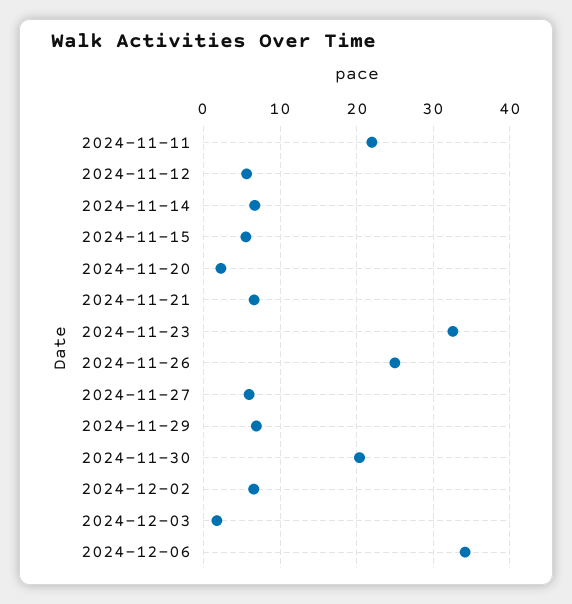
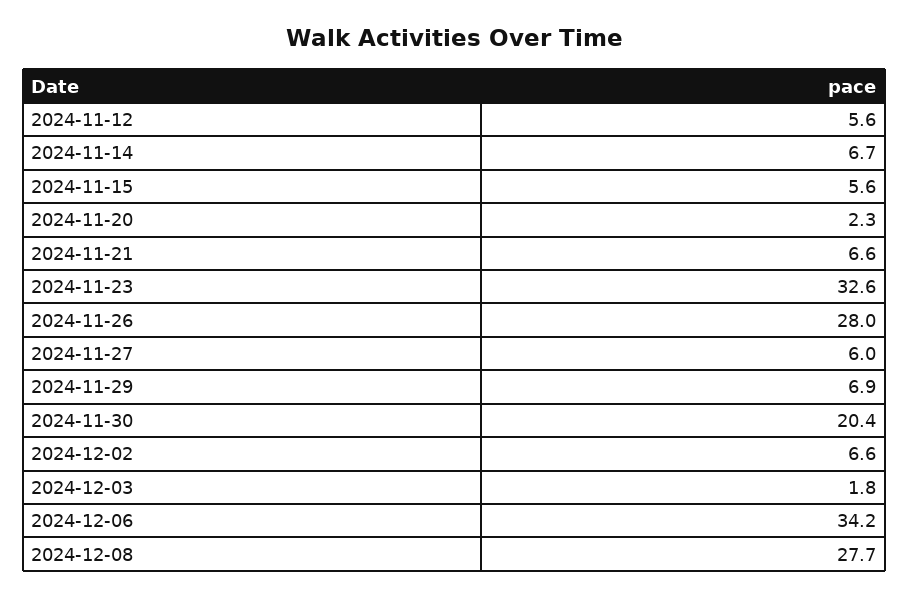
2024-11-11: 22 -> none
2024-11-26: 25 -> 28
2024-12-08: none -> 27.7

